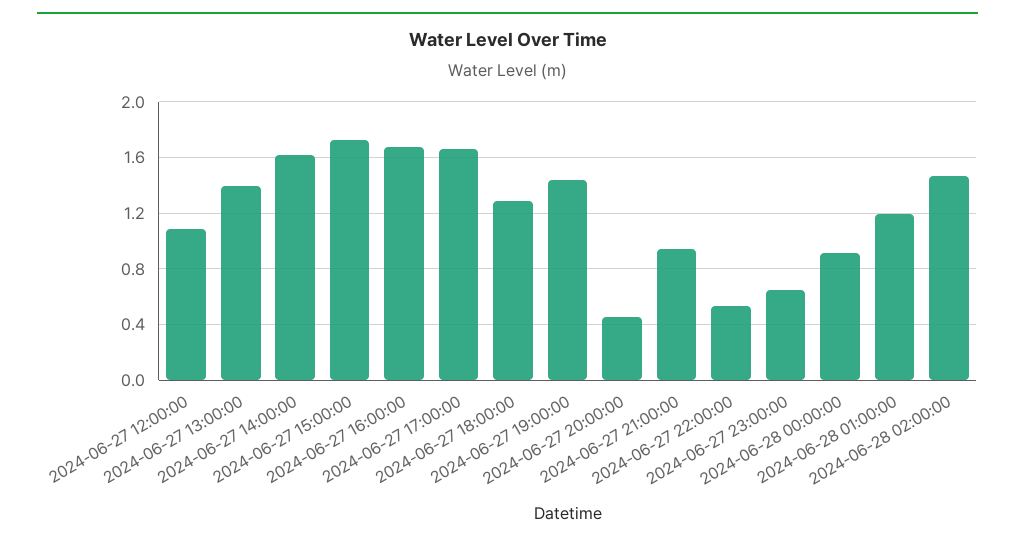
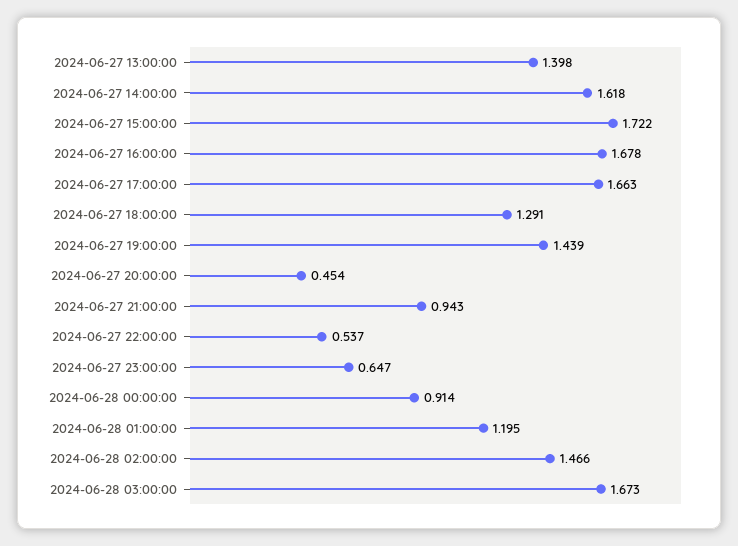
2024-06-27 12:00:00: 1.1 -> none
2024-06-28 03:00:00: none -> 1.673

